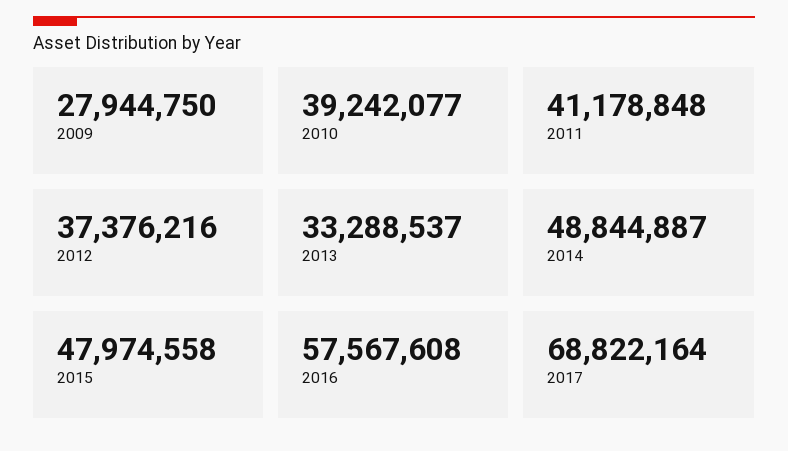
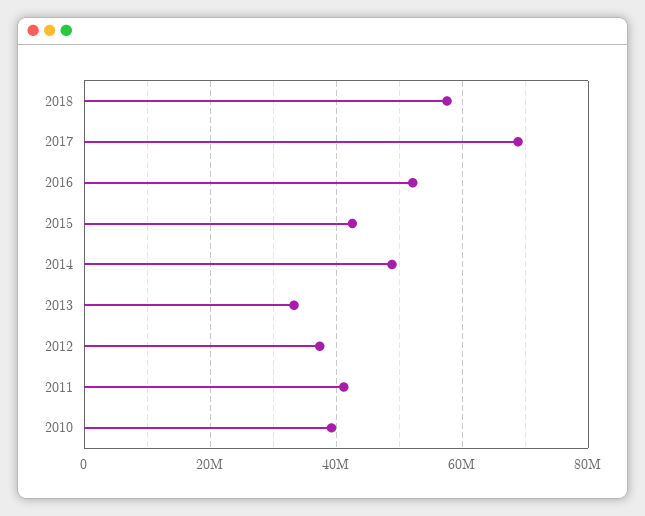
2009: 27944750 -> none
2015: 47974558 -> 42000000
2016: 57567608 -> 52000000
2018: none -> 58000000

